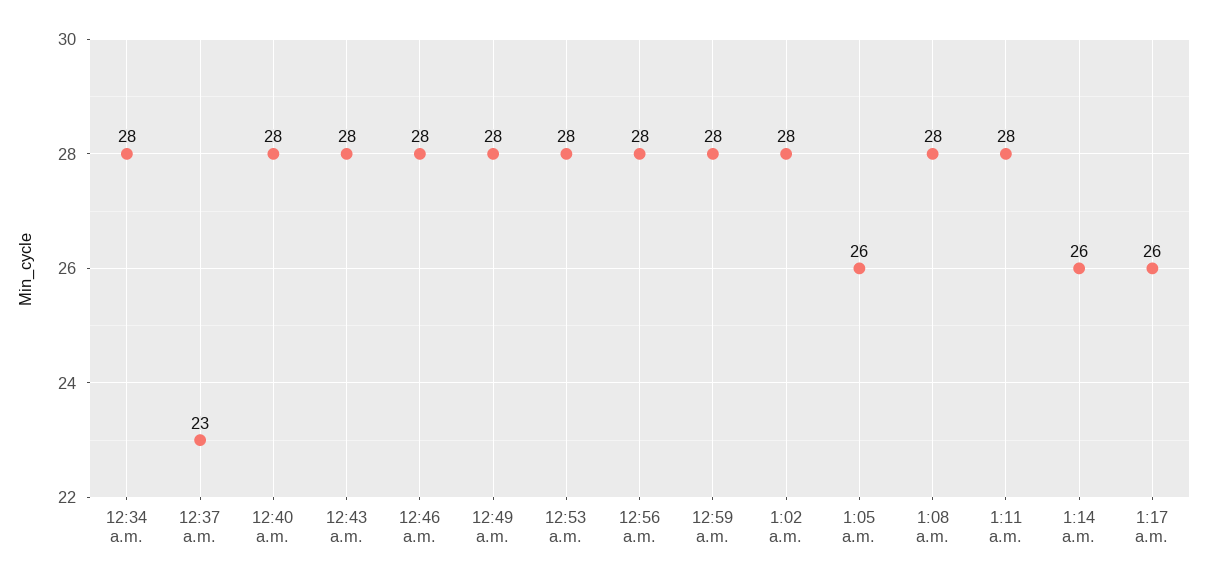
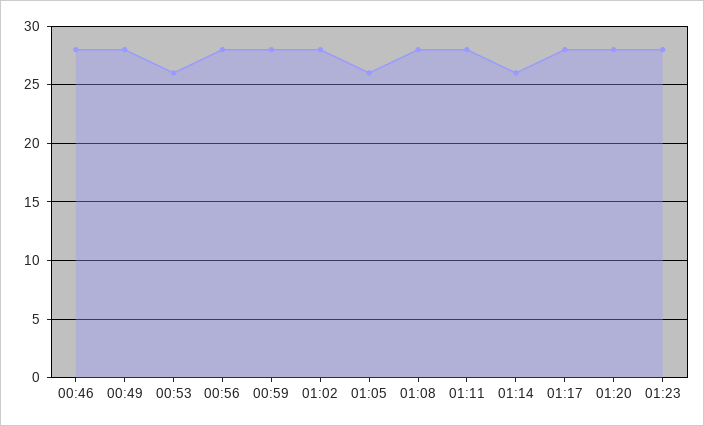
12:34 a.m.: 28 -> none
12:37 a.m.: 23 -> none
12:40 a.m.: 28 -> none
12:43 a.m.: 28 -> none
12:53 a.m.: 28 -> 26
1:17 a.m.: 26 -> 28
01:20: none -> 28
01:23: none -> 28

